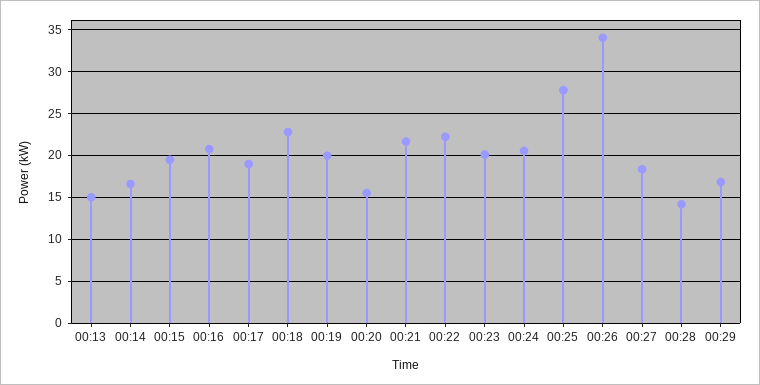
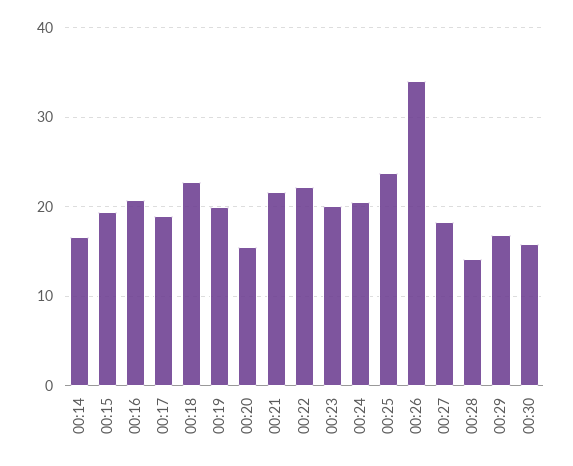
00:13: 15 -> none
00:25: 28 -> 24
00:30: none -> 16

